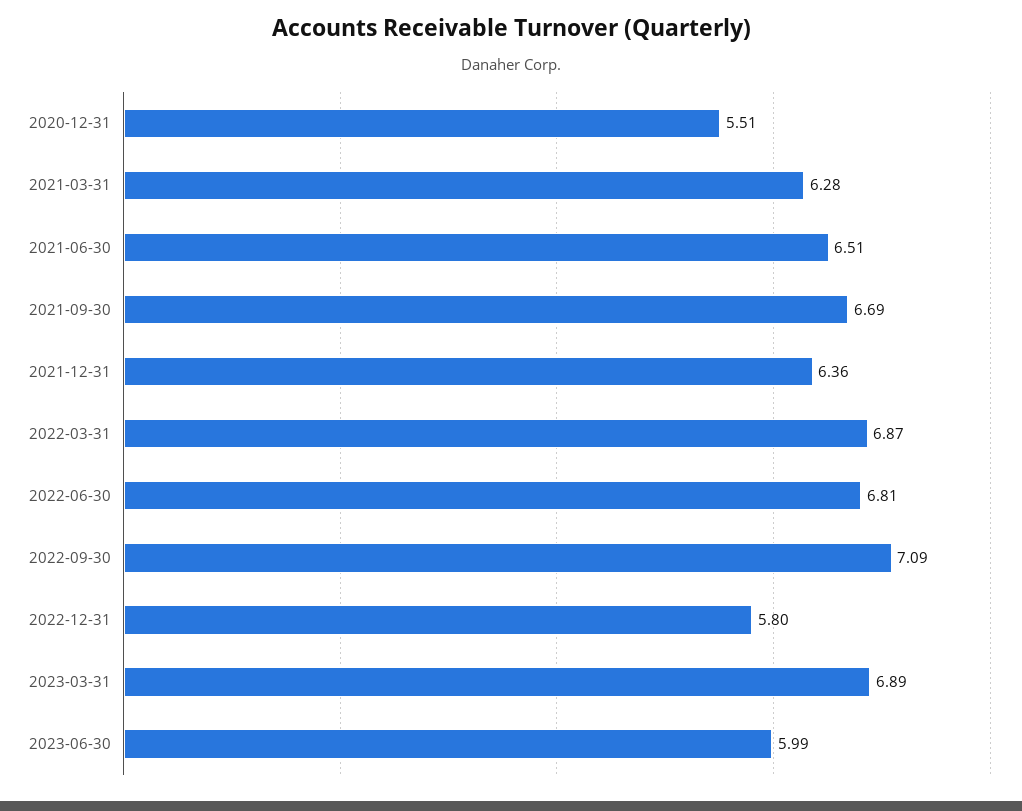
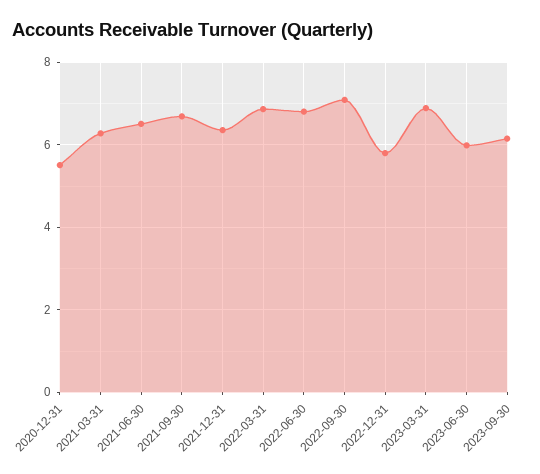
2023-09-30: none -> 6.2

